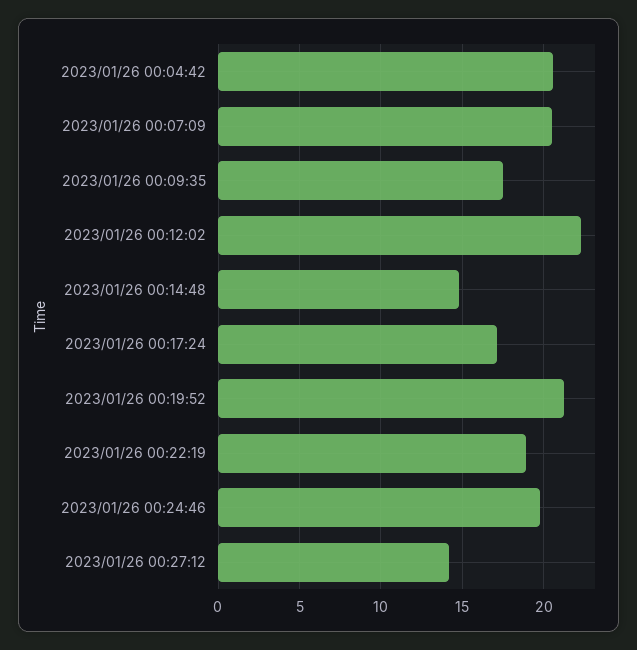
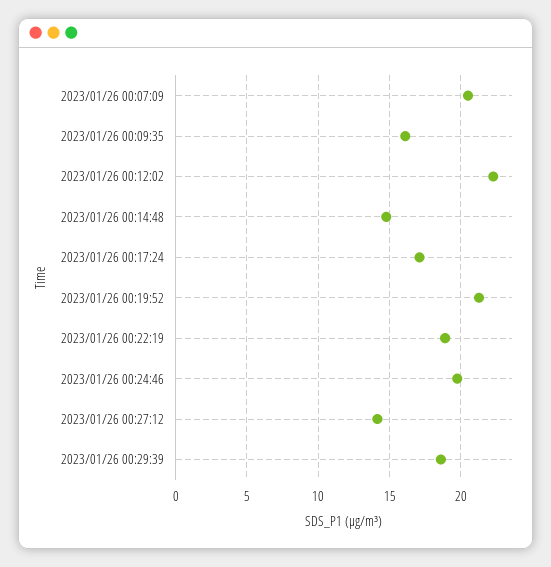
2023/01/26 00:04:42: 20.5 -> none
2023/01/26 00:09:35: 17.5 -> 16
2023/01/26 00:29:39: none -> 18.5

